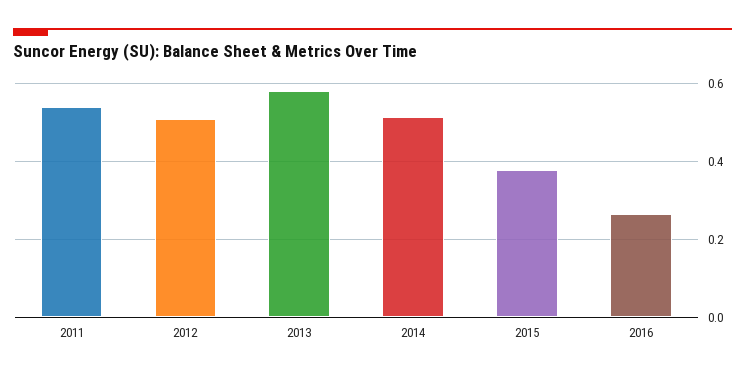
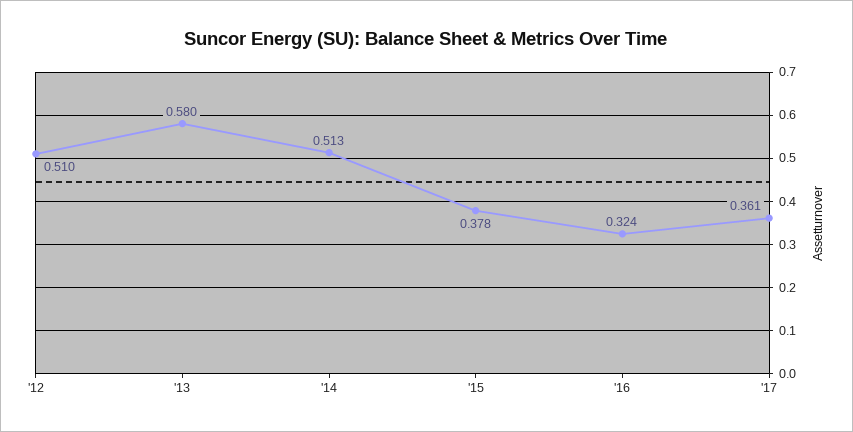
2011: 0.54 -> none
2016: 0.26 -> 0.324
'17: none -> 0.361

